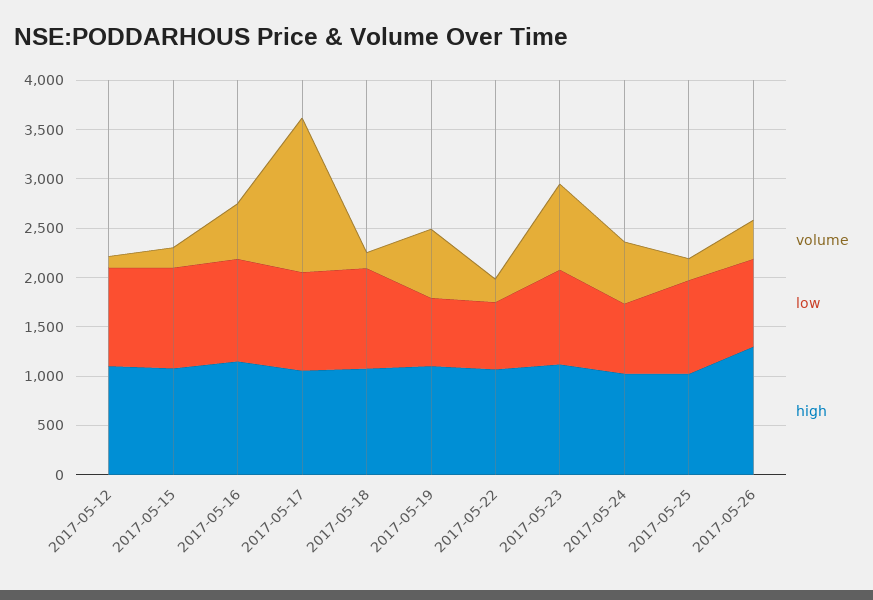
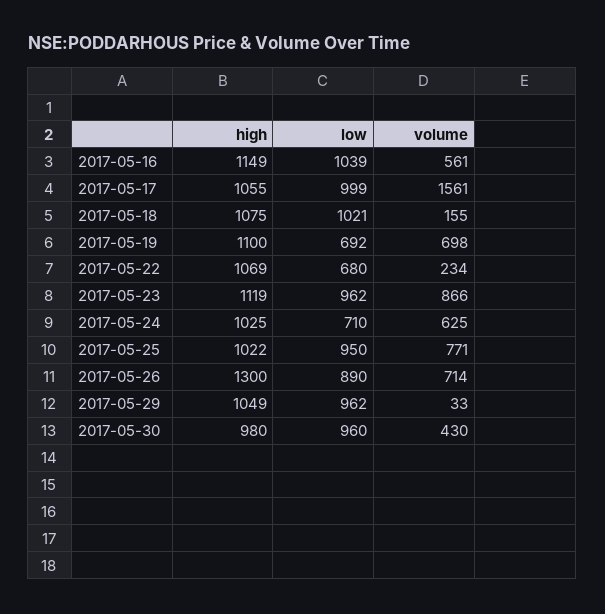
volume, 2017-05-12: 100 -> none
low, 2017-05-12: 1000 -> none
high, 2017-05-12: 1100 -> none
volume, 2017-05-15: 200 -> none
low, 2017-05-15: 1000 -> none
high, 2017-05-15: 1100 -> none
volume, 2017-05-25: 200 -> 771
volume, 2017-05-26: 400 -> 714
high, 2017-05-29: none -> 1049
low, 2017-05-29: none -> 962
volume, 2017-05-29: none -> 33
high, 2017-05-30: none -> 980
low, 2017-05-30: none -> 960
volume, 2017-05-30: none -> 430

